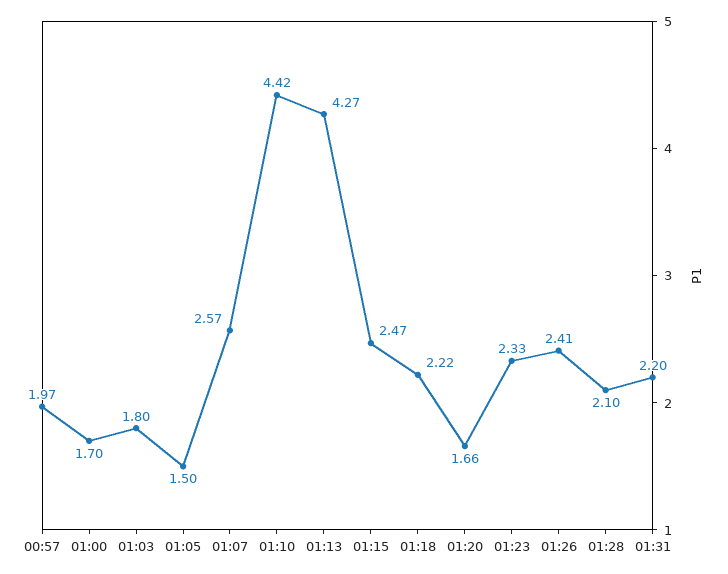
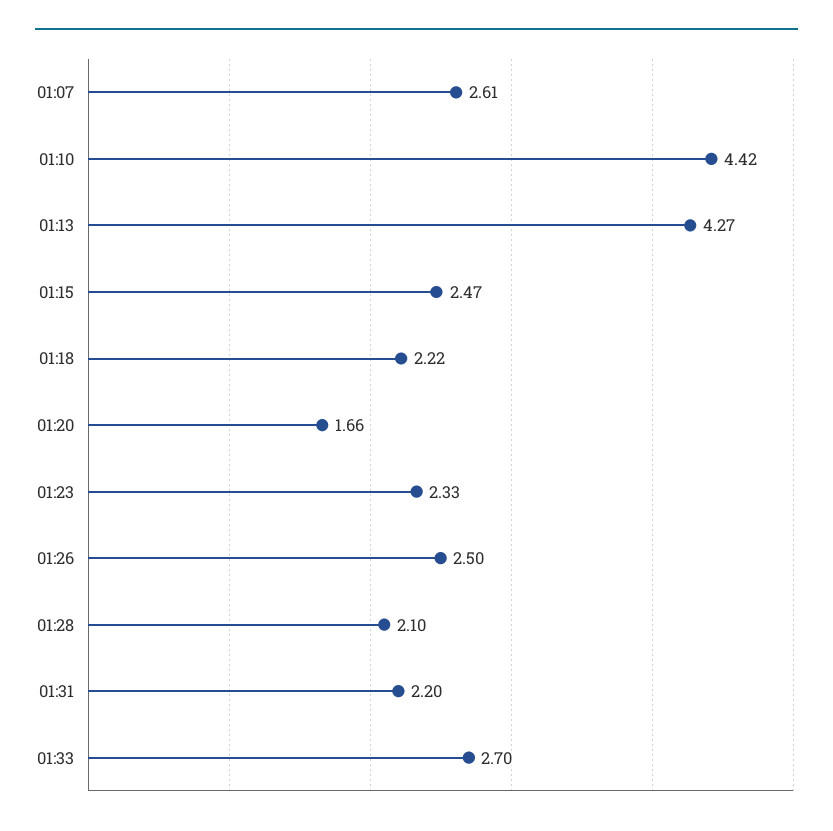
00:57: 1.97 -> none
01:00: 1.7 -> none
01:03: 1.8 -> none
01:05: 1.5 -> none
01:07: 2.57 -> 2.61
01:26: 2.41 -> 2.5
01:33: none -> 2.7

